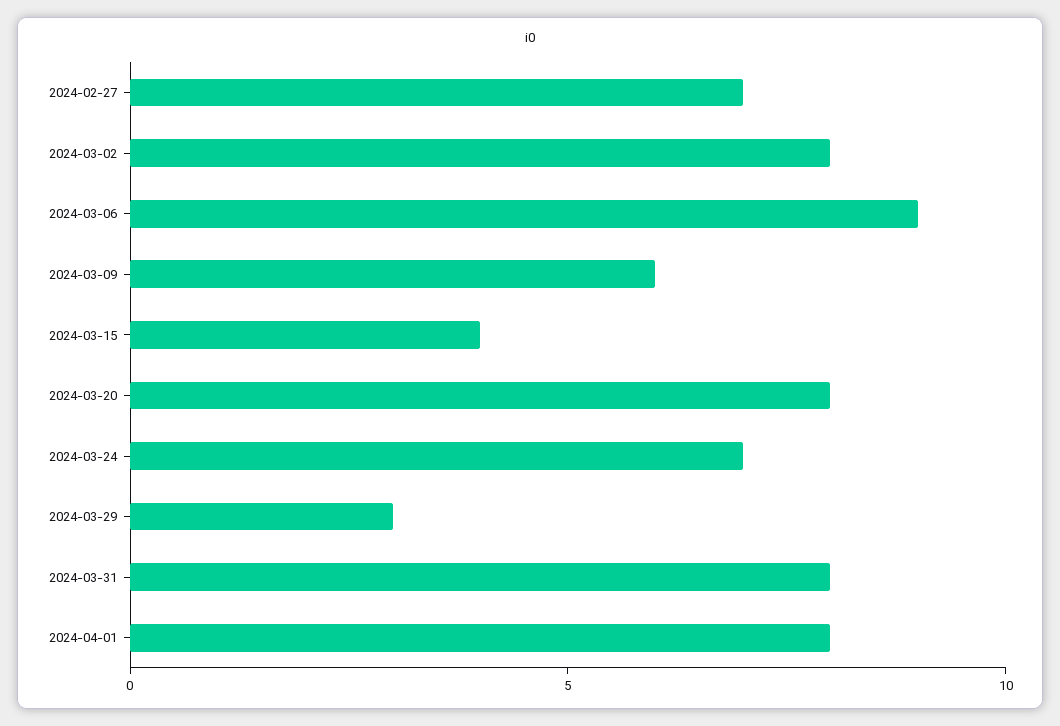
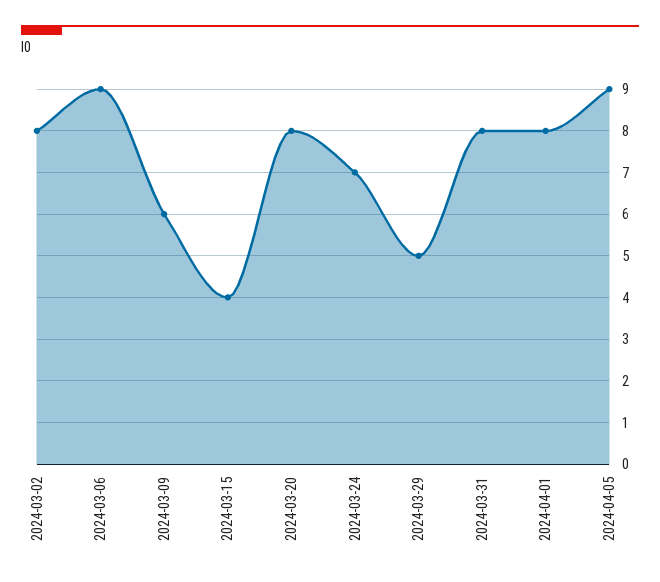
2024-02-27: 7 -> none
2024-03-29: 3 -> 5
2024-04-05: none -> 9

